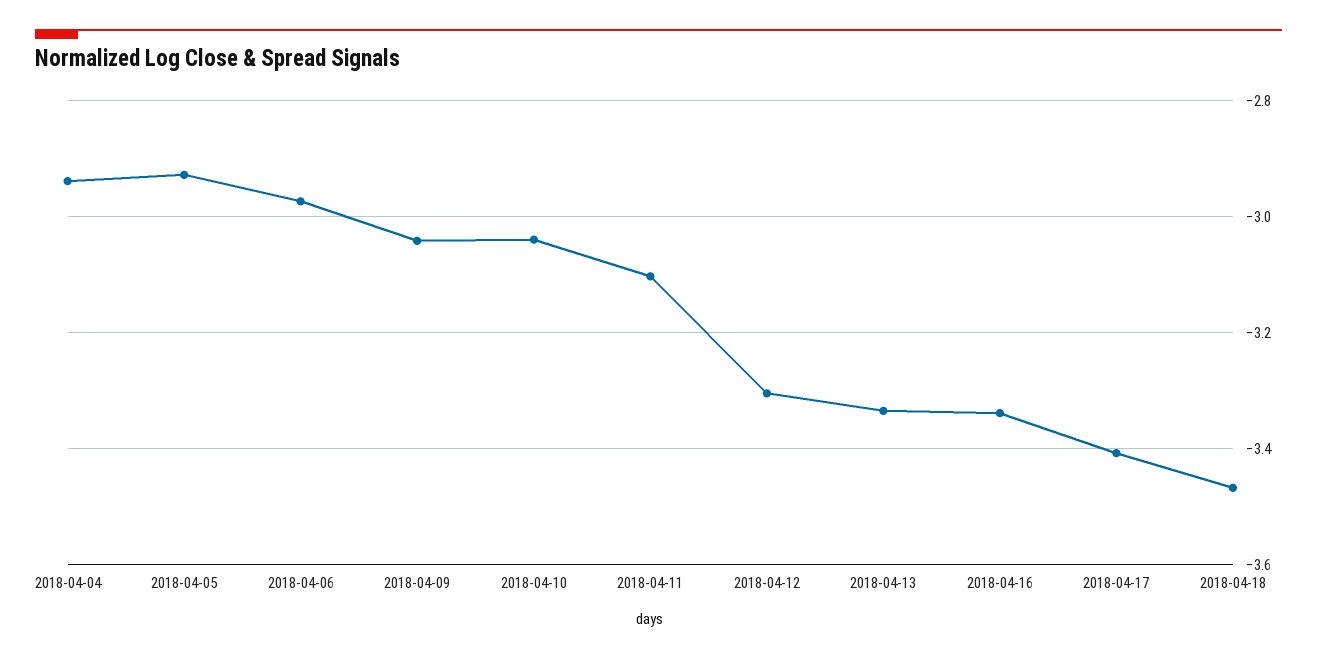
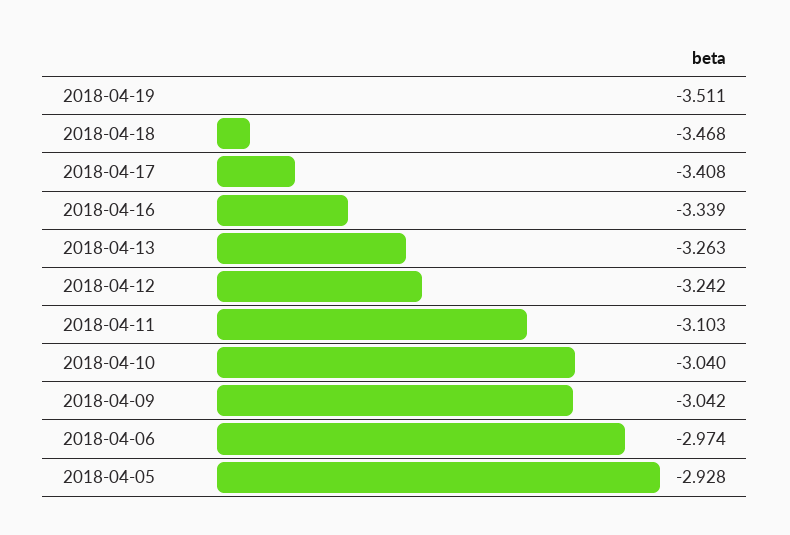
2018-04-04: -2.94 -> none
2018-04-12: -3.3 -> -3.242
2018-04-13: -3.34 -> -3.263
2018-04-19: none -> -3.511

